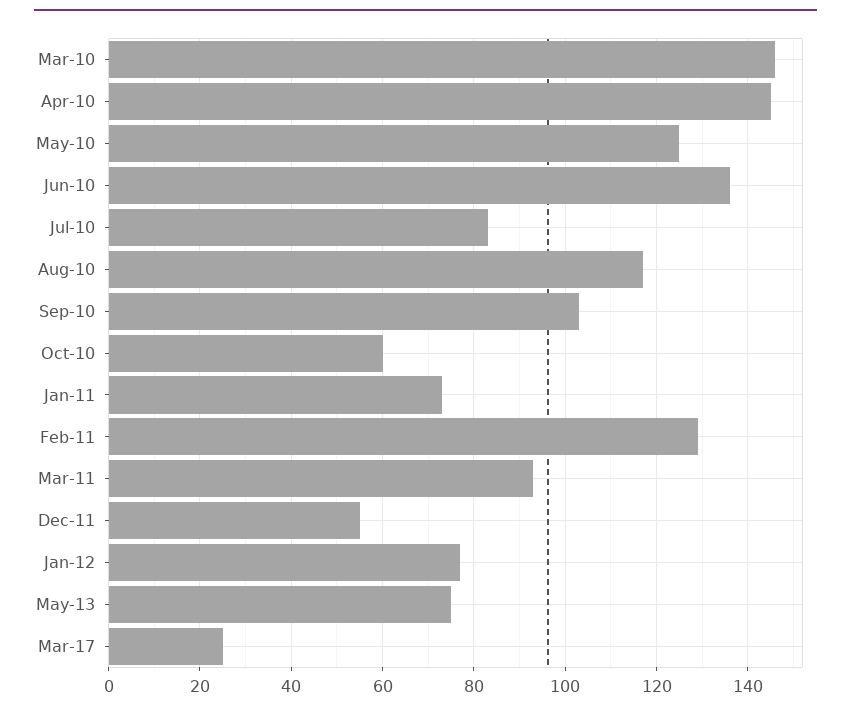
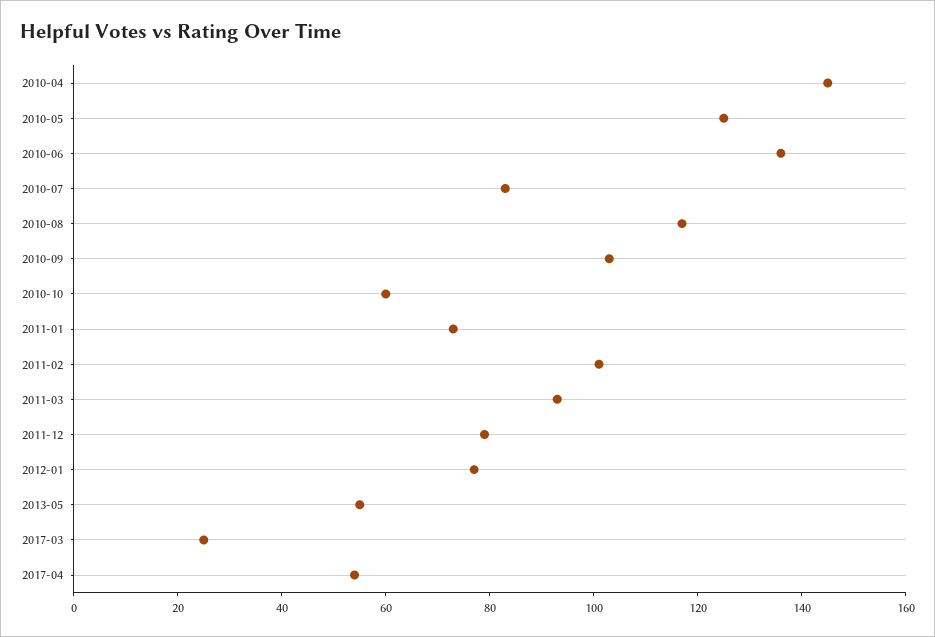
Mar-10: 145 -> none
Feb-11: 130 -> 100
Dec-11: 55 -> 80
May-13: 75 -> 55
2017-04: none -> 55

